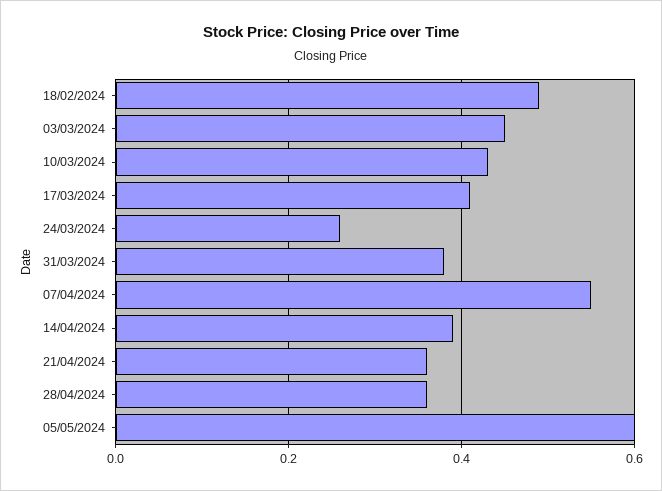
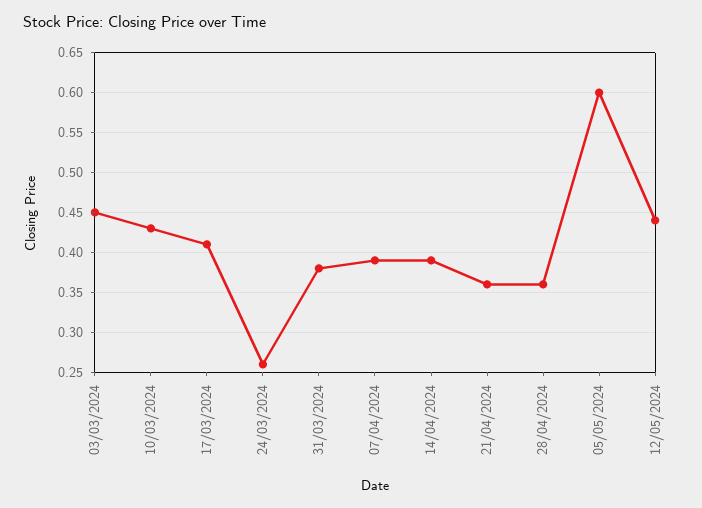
18/02/2024: 0.5 -> none
07/04/2024: 0.55 -> 0.39
12/05/2024: none -> 0.44

